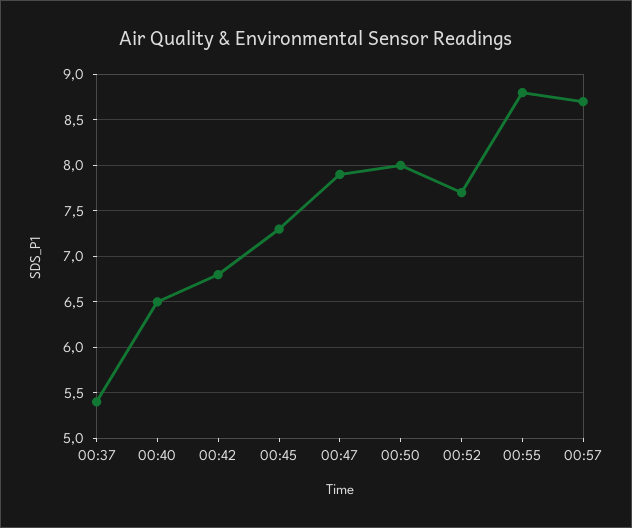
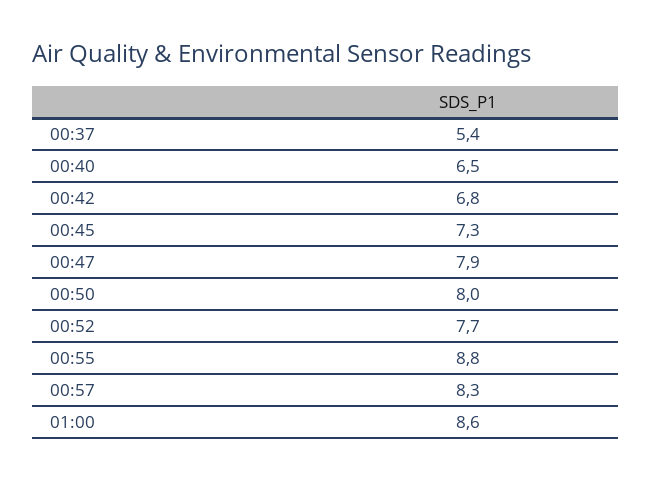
00:57: 8.7 -> 8.3
01:00: none -> 8.6

